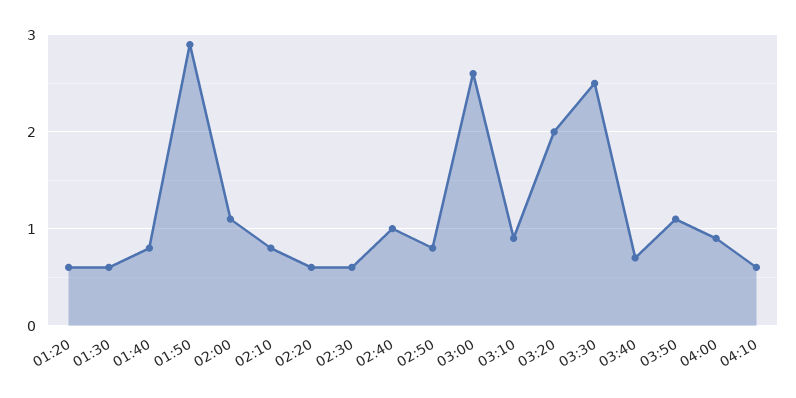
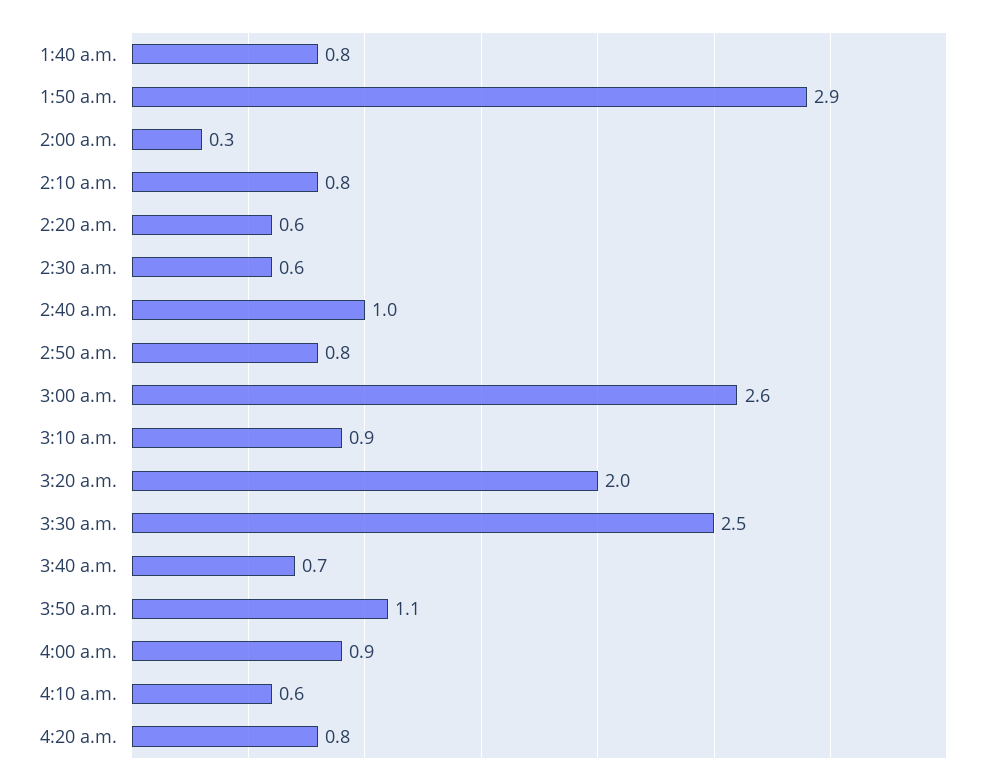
01:20: 0.6 -> none
01:30: 0.6 -> none
02:00: 1.1 -> 0.3
4:20 a.m.: none -> 0.8

